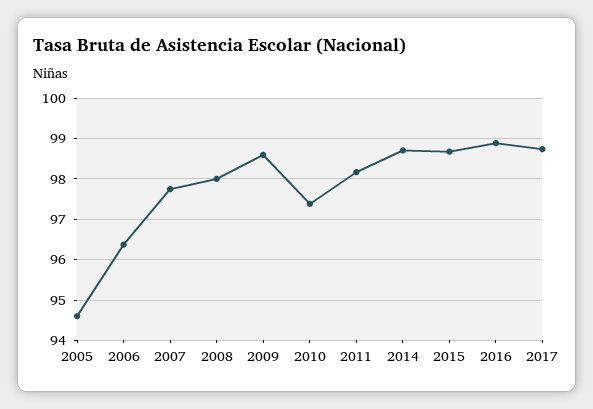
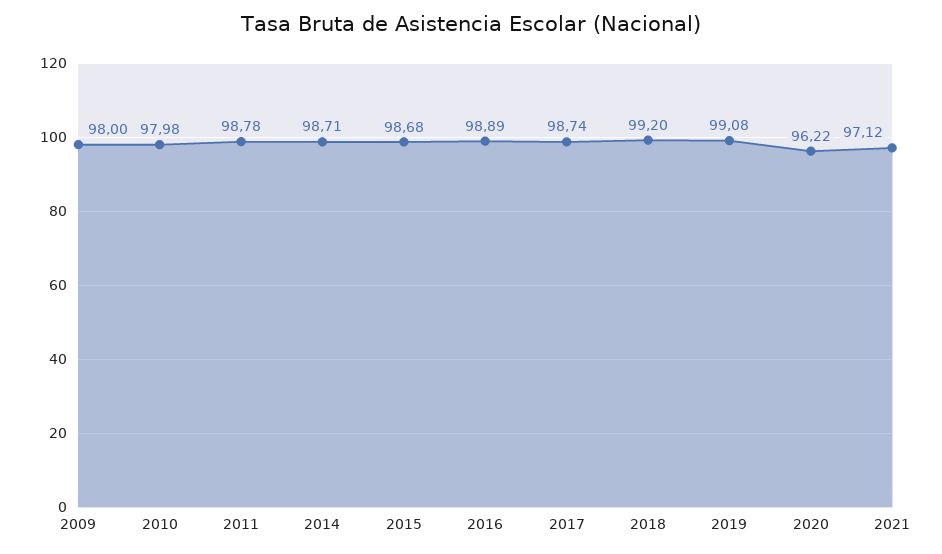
2005: 94.6 -> none
2006: 96.4 -> none
2007: 97.8 -> none
2008: 98 -> none
2009: 98.6 -> 98
2010: 97.4 -> 97.98
2011: 98.2 -> 98.78
2018: none -> 99.2
2019: none -> 99.08
2020: none -> 96.22
2021: none -> 97.12

